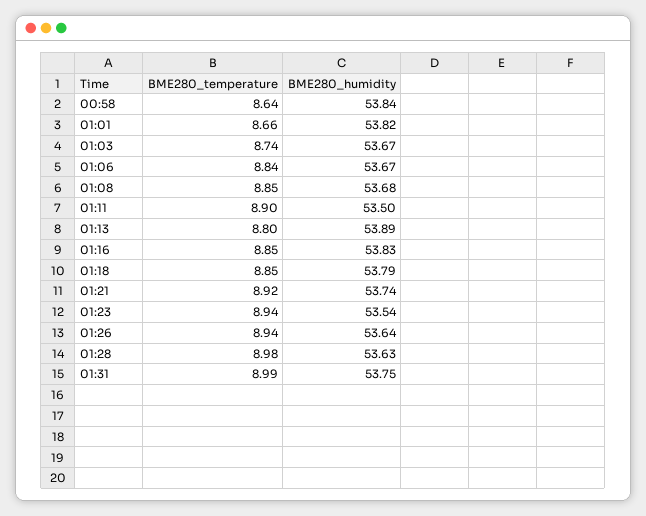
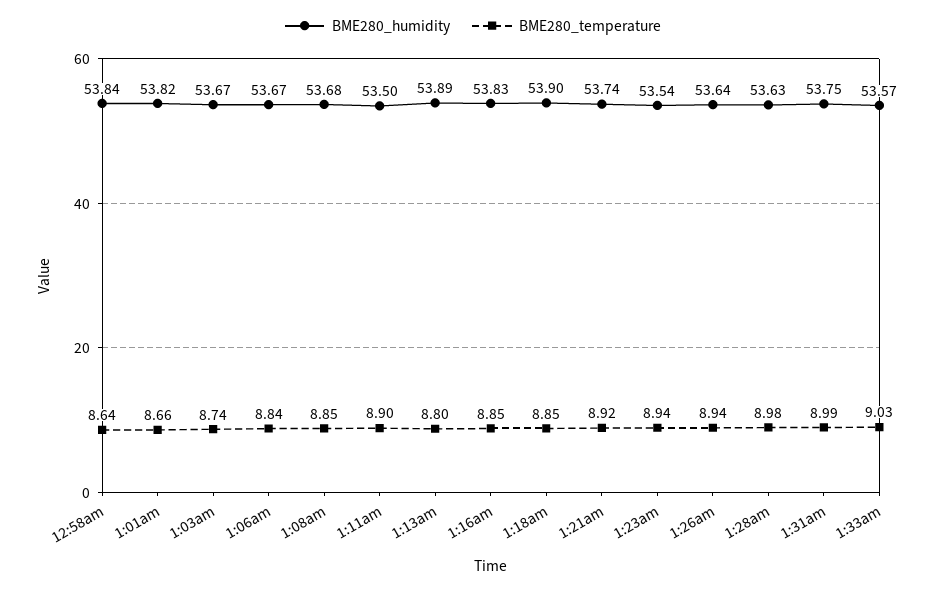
BME280_humidity, 01:18: 53.79 -> 53.9
BME280_humidity, 1:33am: none -> 53.57
BME280_temperature, 1:33am: none -> 9.03

